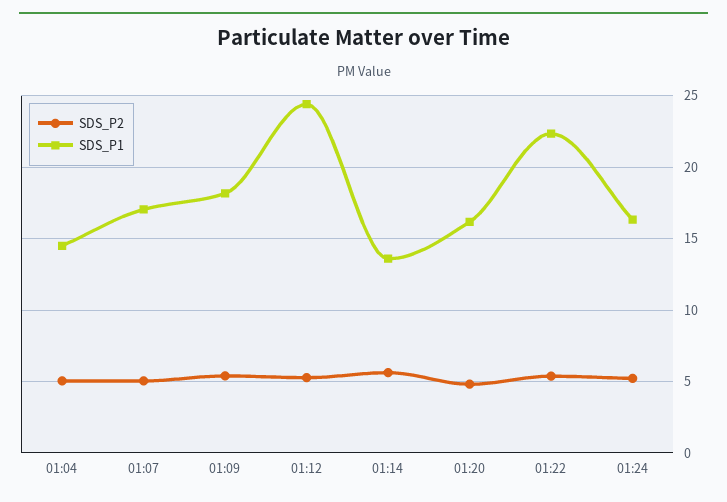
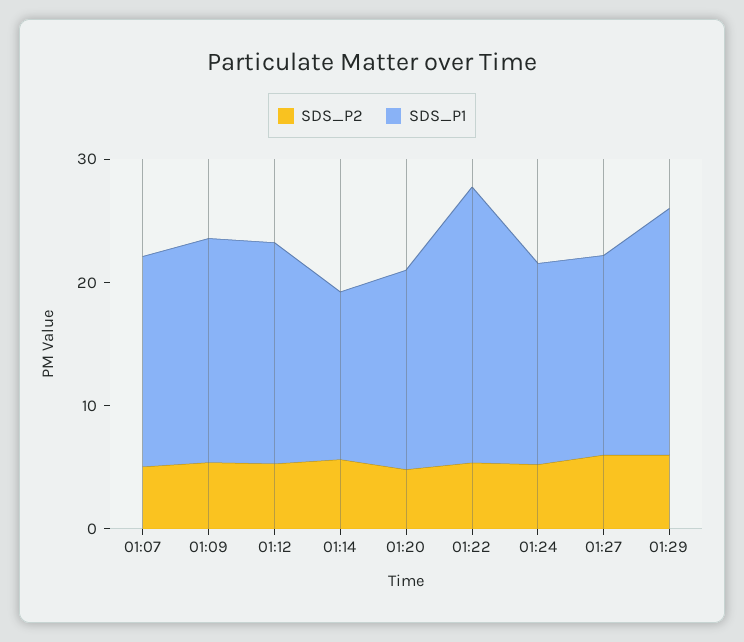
SDS_P2, 01:04: 5 -> none
SDS_P1, 01:04: 14.5 -> none
SDS_P1, 01:12: 24.5 -> 18
SDS_P2, 01:27: none -> 6
SDS_P1, 01:27: none -> 16
SDS_P2, 01:29: none -> 6
SDS_P1, 01:29: none -> 20

